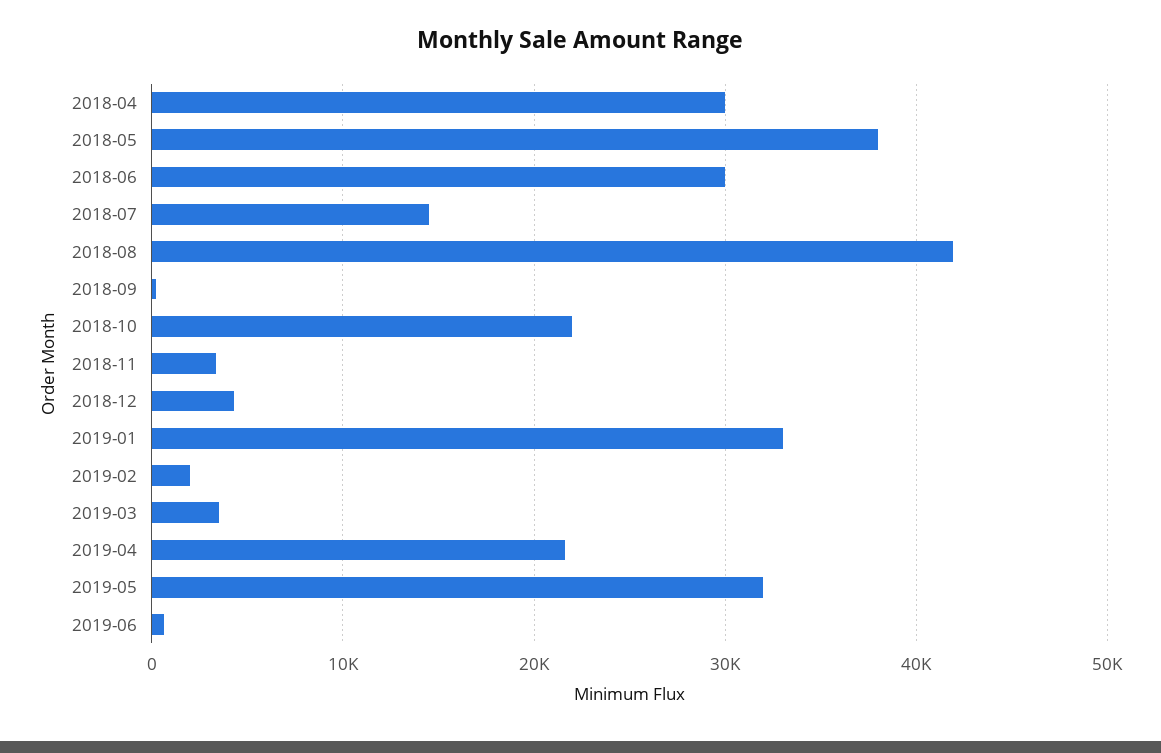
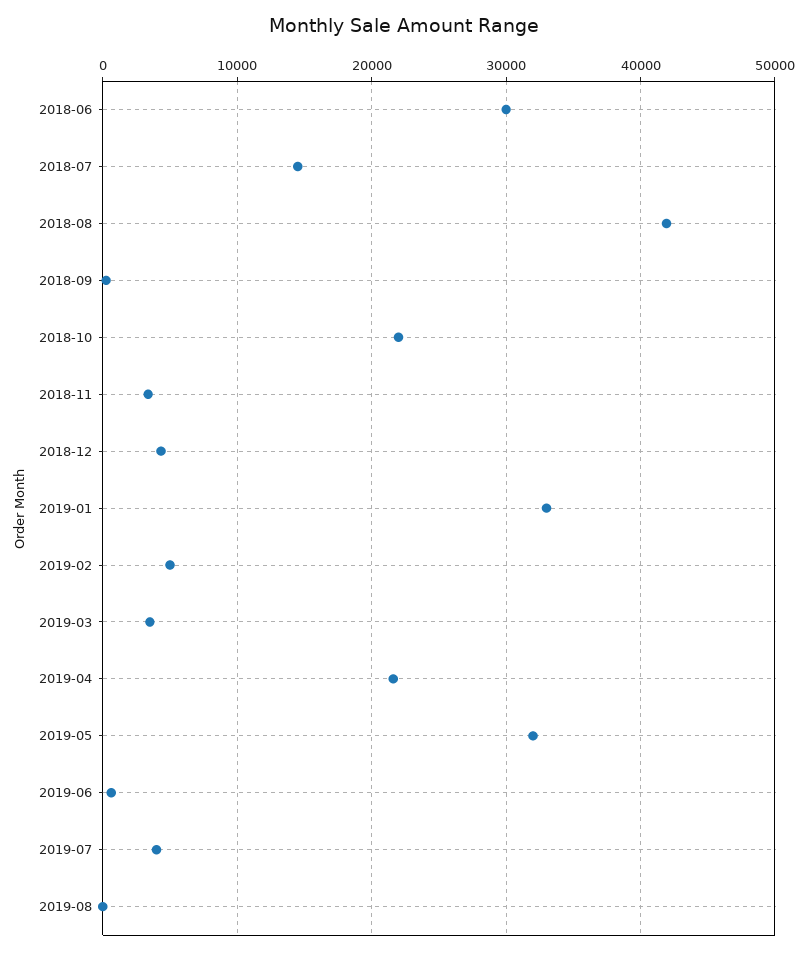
2018-04: 30000 -> none
2018-05: 38000 -> none
2019-02: 2000 -> 5000
2019-07: none -> 4000
2019-08: none -> 0

